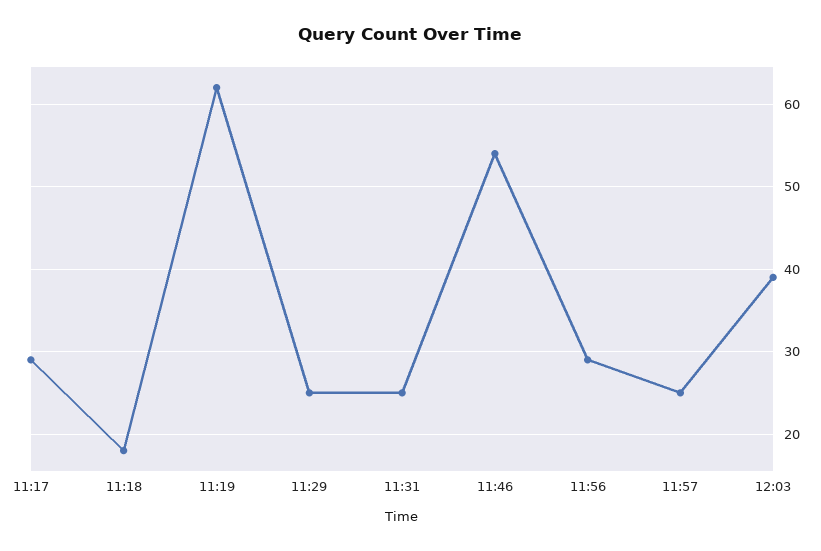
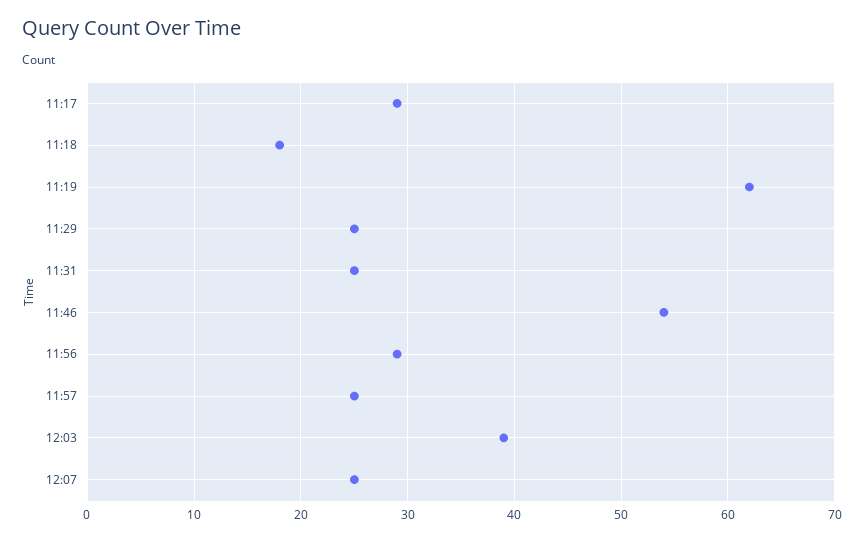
12:07: none -> 25

